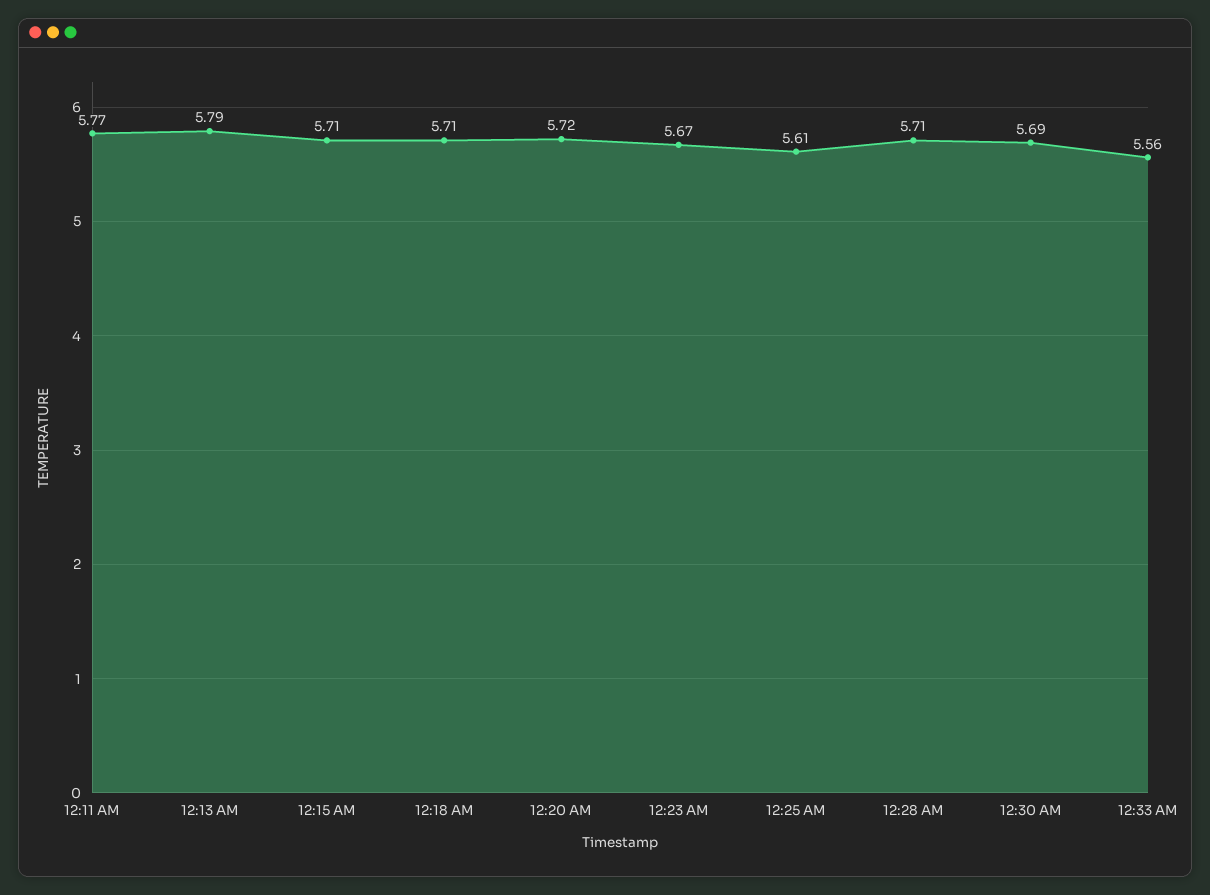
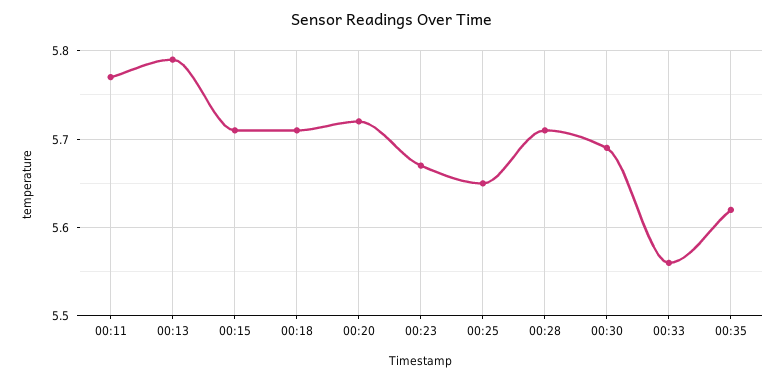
12:25 AM: 5.61 -> 5.65
00:35: none -> 5.62

